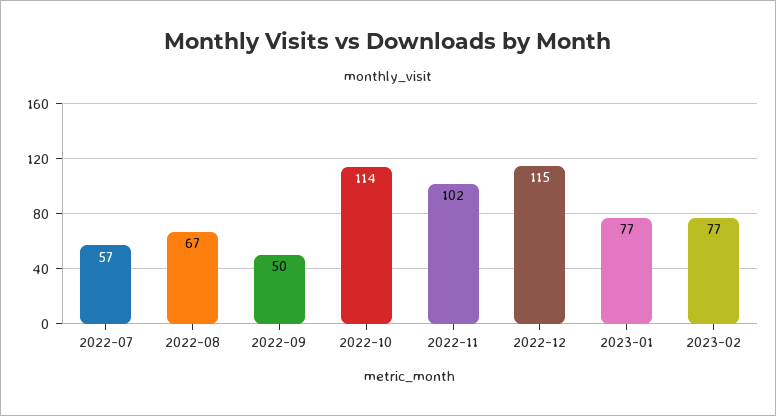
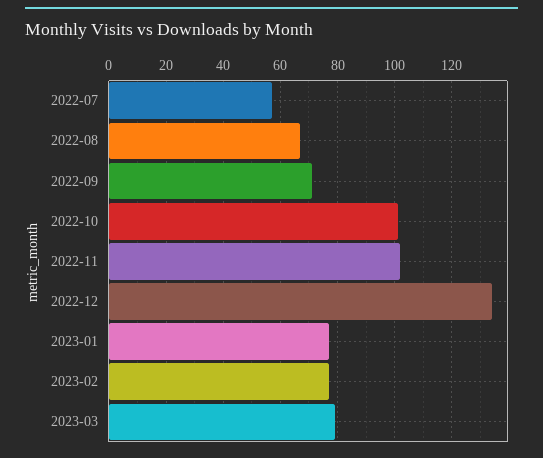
2022-09: 50 -> 70
2022-10: 114 -> 100
2022-12: 115 -> 135
2023-03: none -> 80

